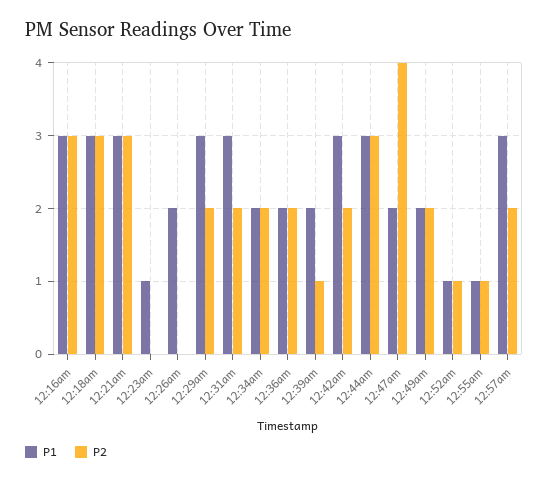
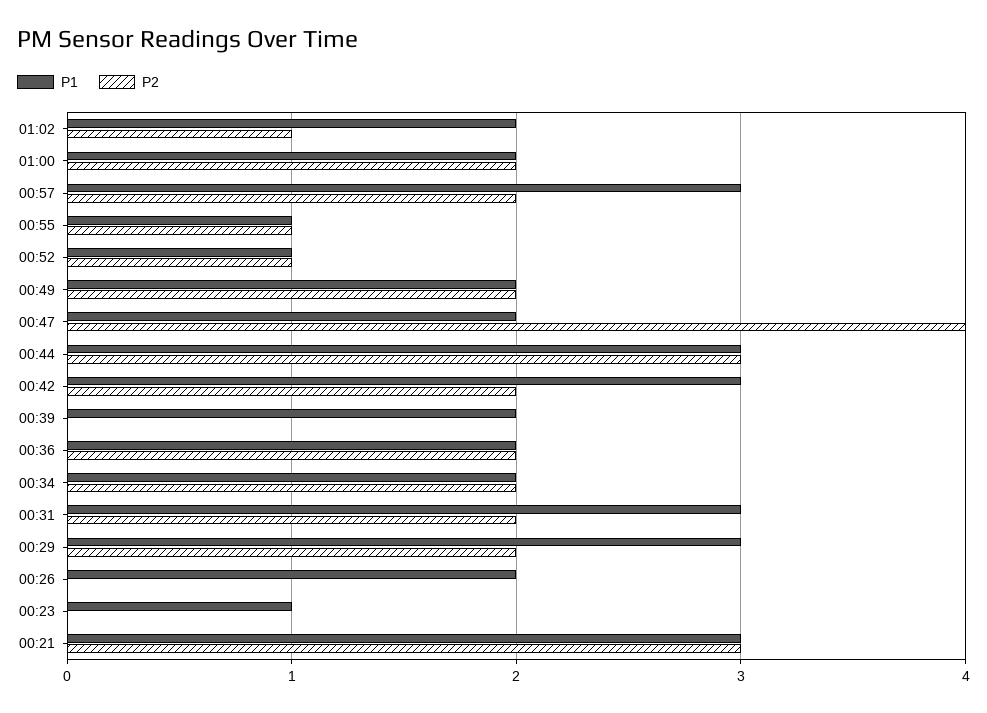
P1, 12:16am: 3 -> none
P2, 12:16am: 3 -> none
P1, 12:18am: 3 -> none
P2, 12:18am: 3 -> none
P2, 12:39am: 1 -> 0
P1, 01:02: none -> 2
P2, 01:02: none -> 1
P1, 01:00: none -> 2
P2, 01:00: none -> 2

